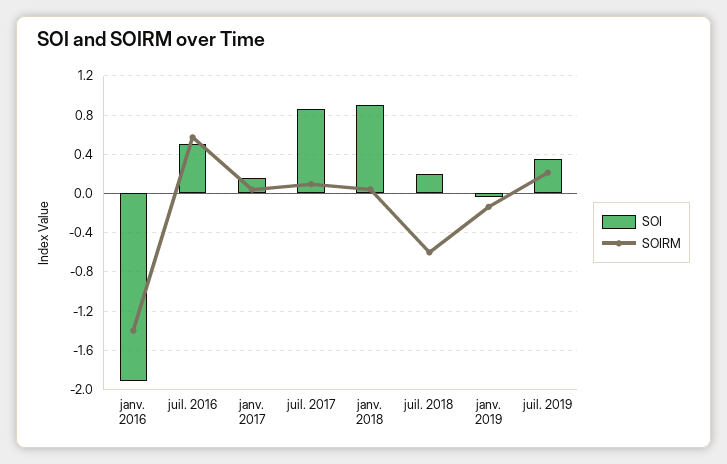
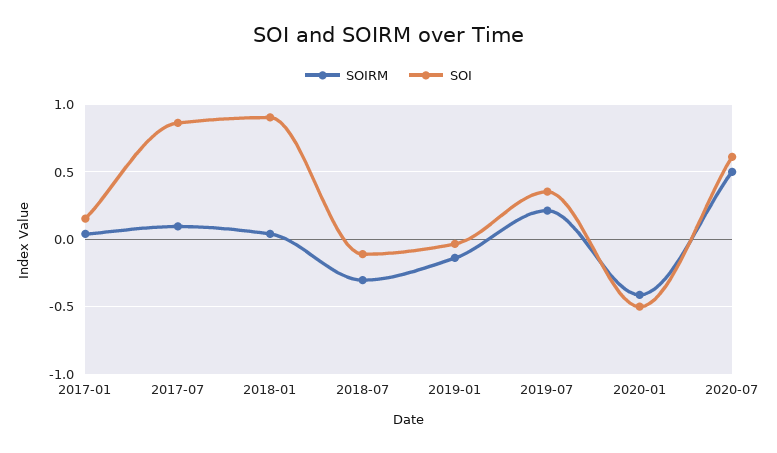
SOI, janv. 2016: -1.9 -> none
SOIRM, janv. 2016: -1.4 -> none
SOI, juil. 2016: 0.5 -> none
SOIRM, juil. 2016: 0.6 -> none
SOI, juil. 2018: 0.2 -> -0.1
SOIRM, juil. 2018: -0.6 -> -0.3
SOIRM, 2020-01: none -> -0.4
SOI, 2020-01: none -> -0.5
SOIRM, 2020-07: none -> 0.5
SOI, 2020-07: none -> 0.6

